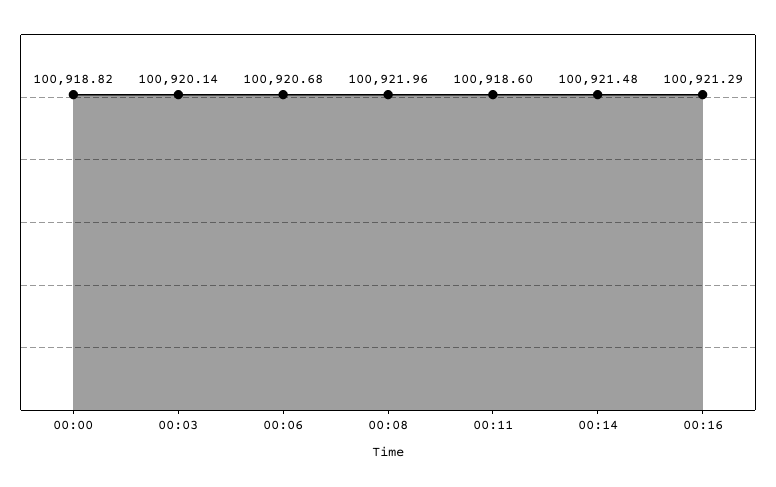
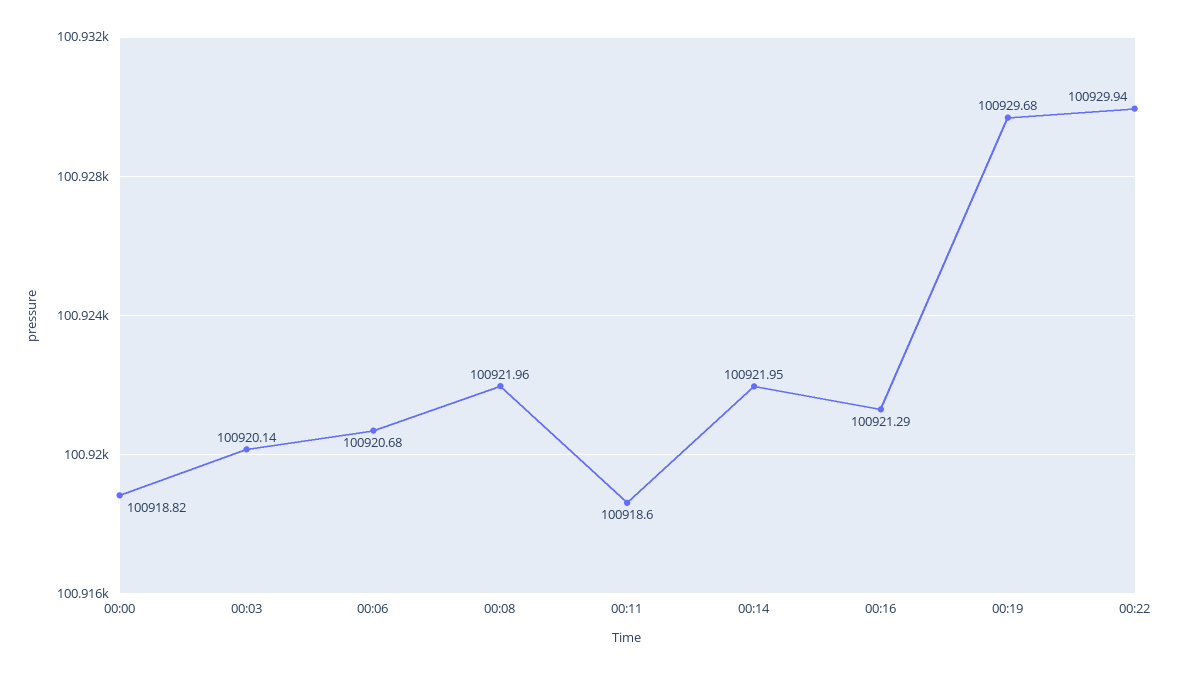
00:14: 100921.48 -> 100921.95
00:19: none -> 100929.68
00:22: none -> 100929.94

